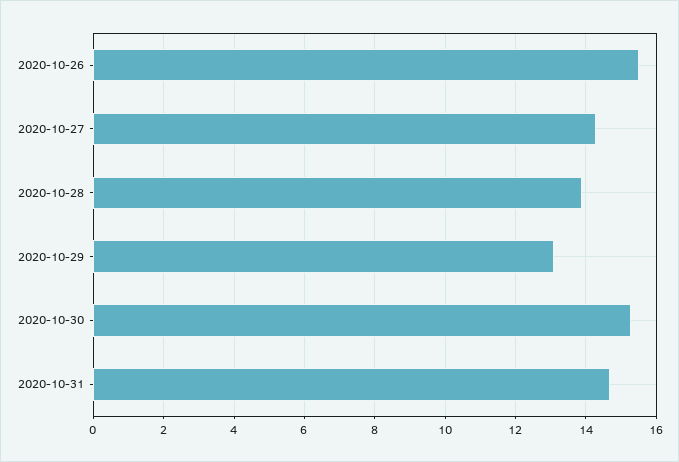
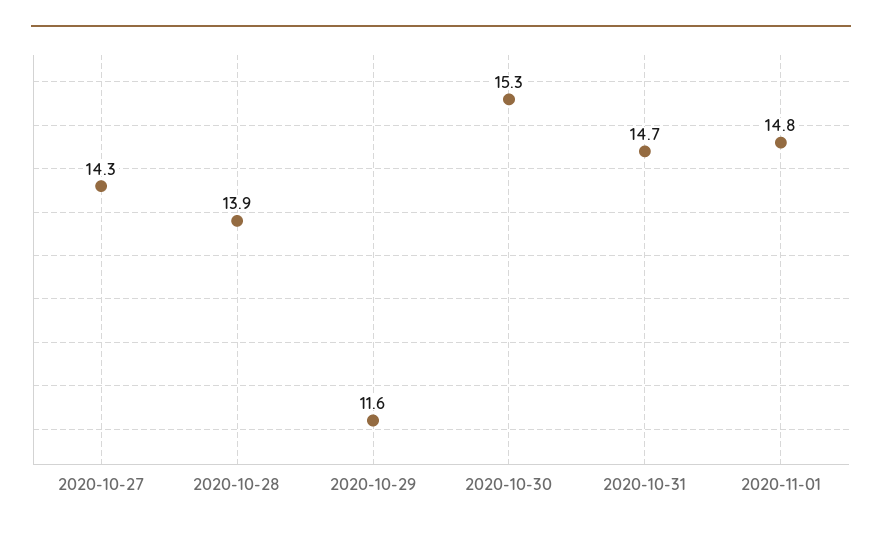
2020-10-26: 15.5 -> none
2020-10-29: 13 -> 11.6
2020-11-01: none -> 14.8

